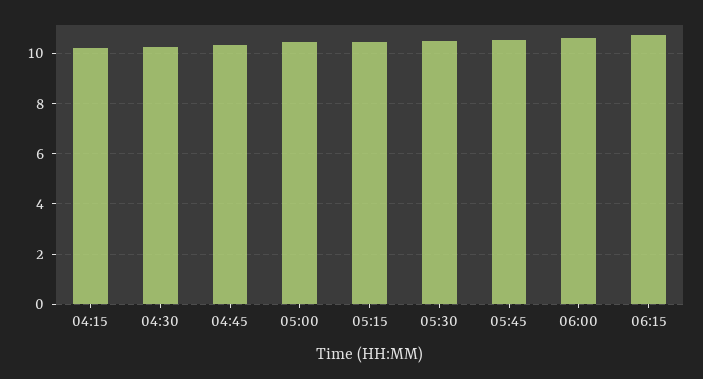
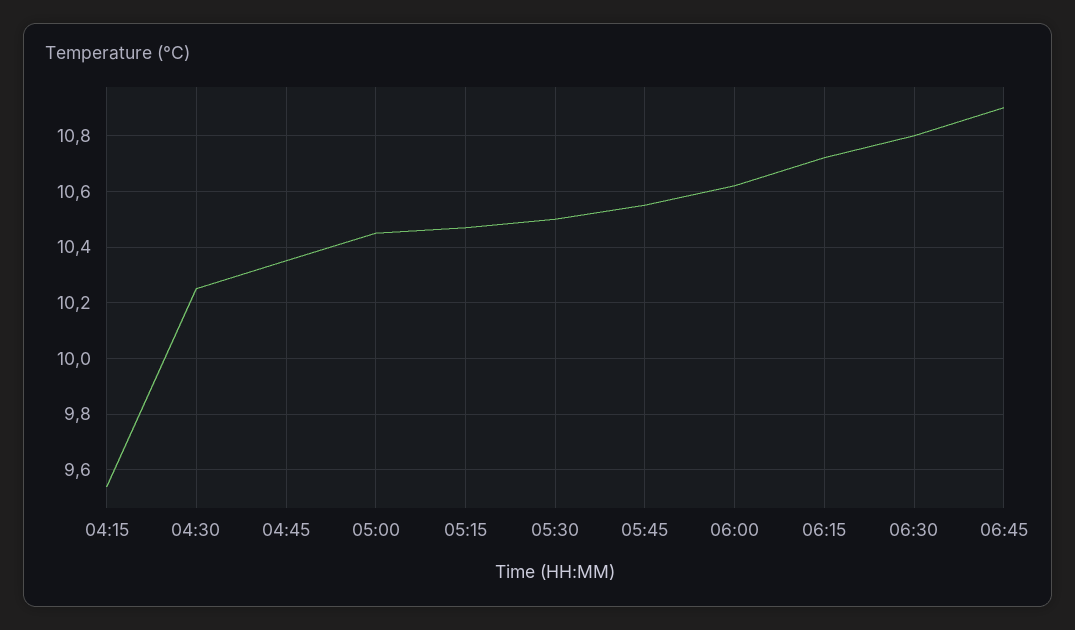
04:15: 10.25 -> 9.55
06:30: none -> 10.8
06:45: none -> 10.9

